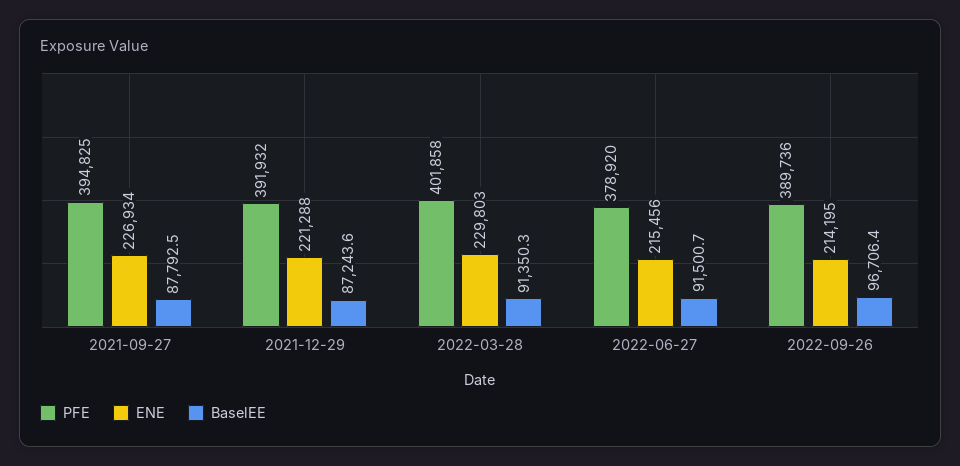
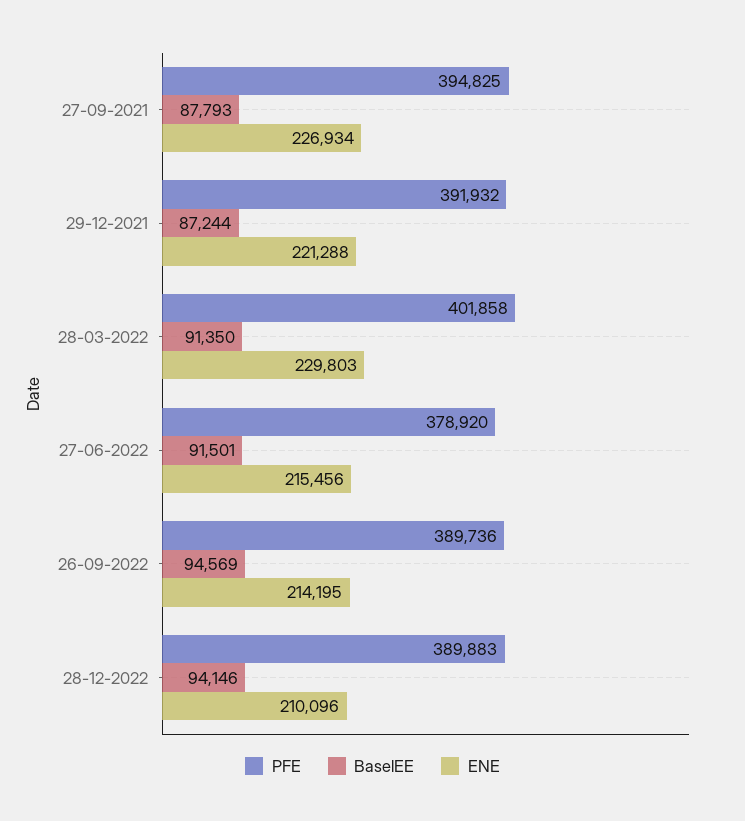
BaselEE, 2022-09-26: 96706.4 -> 94569
PFE, 28-12-2022: none -> 389883
BaselEE, 28-12-2022: none -> 94146
ENE, 28-12-2022: none -> 210096

